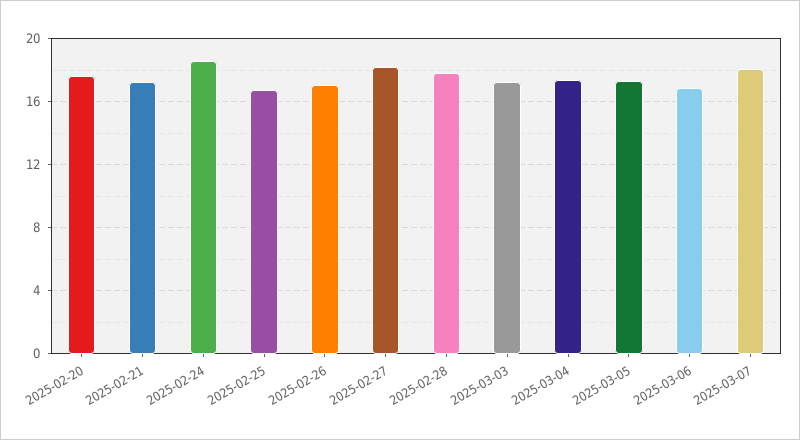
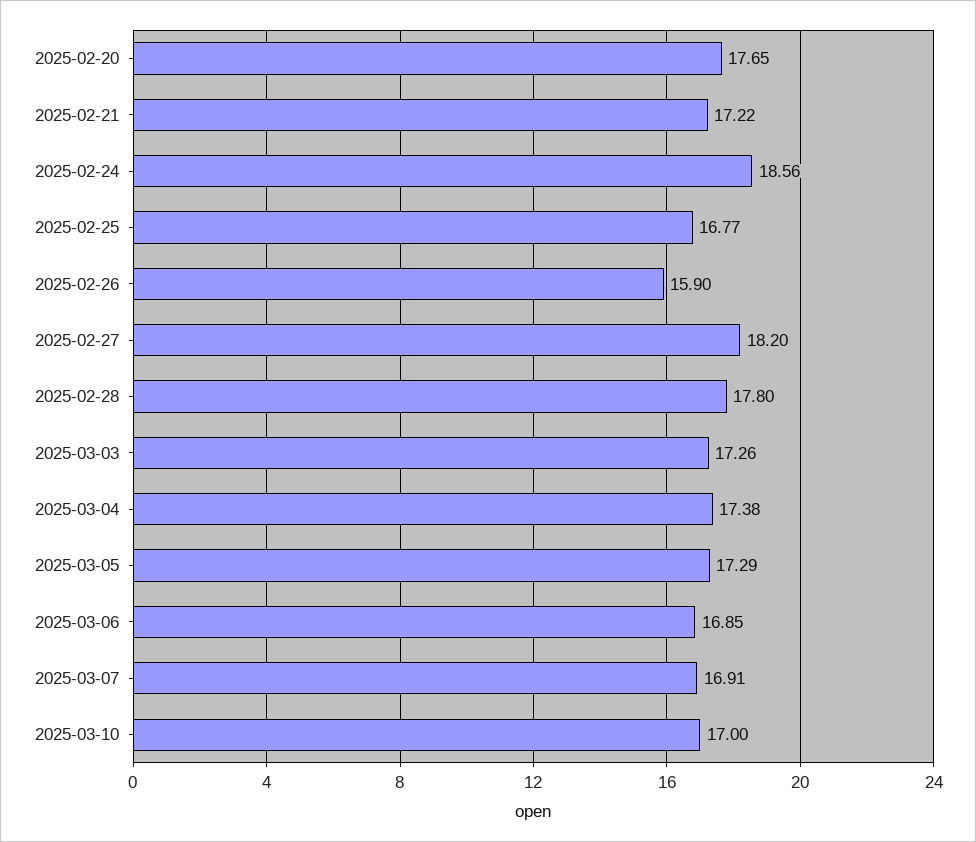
2025-02-26: 17 -> 15.9
2025-03-07: 18 -> 16.91
2025-03-10: none -> 17

